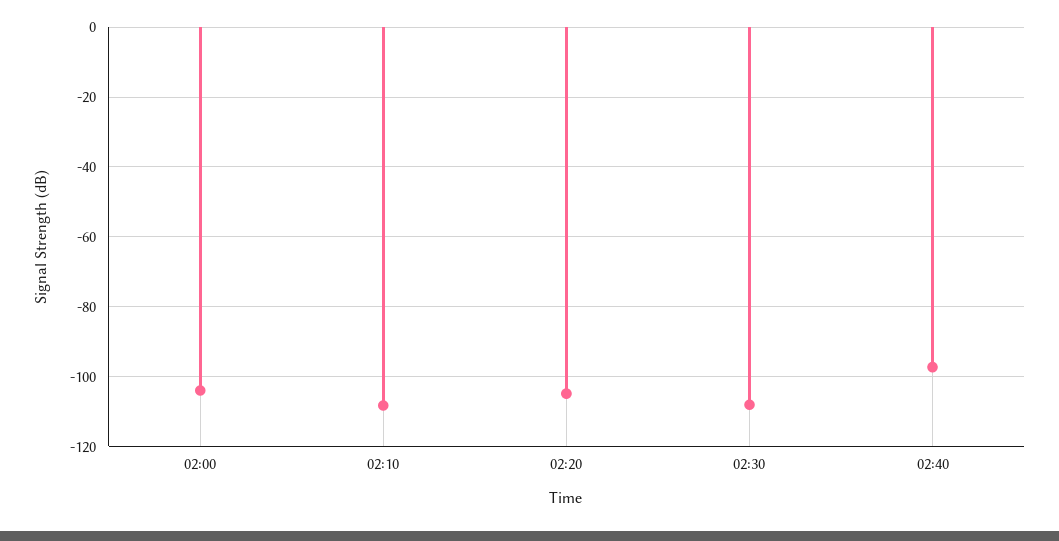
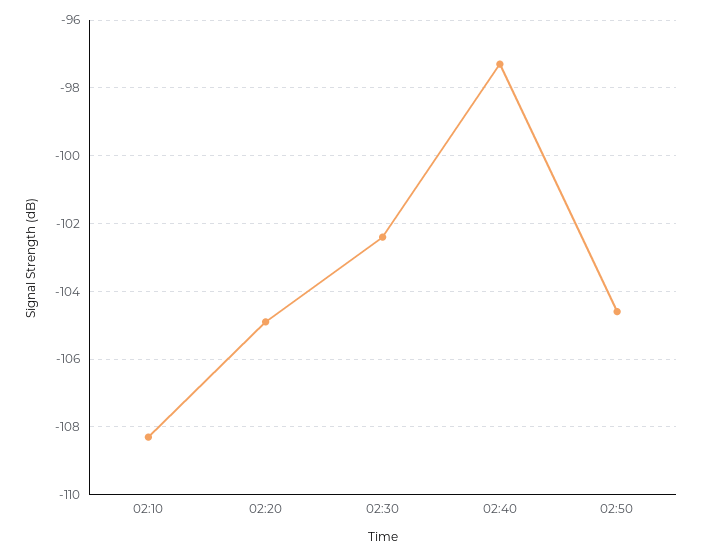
02:00: -104 -> none
02:30: -108 -> -102.5
02:50: none -> -104.5

